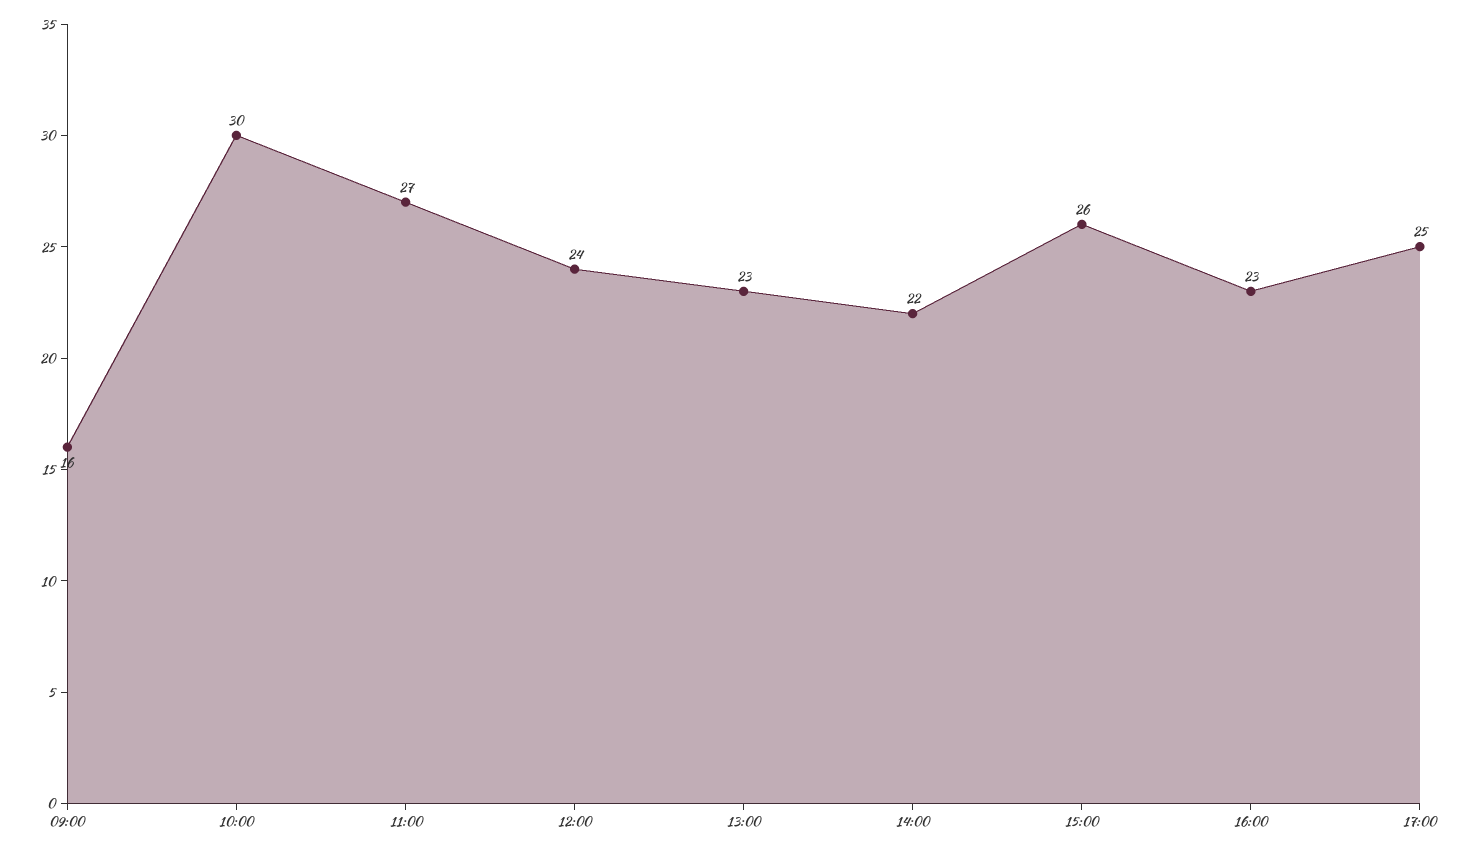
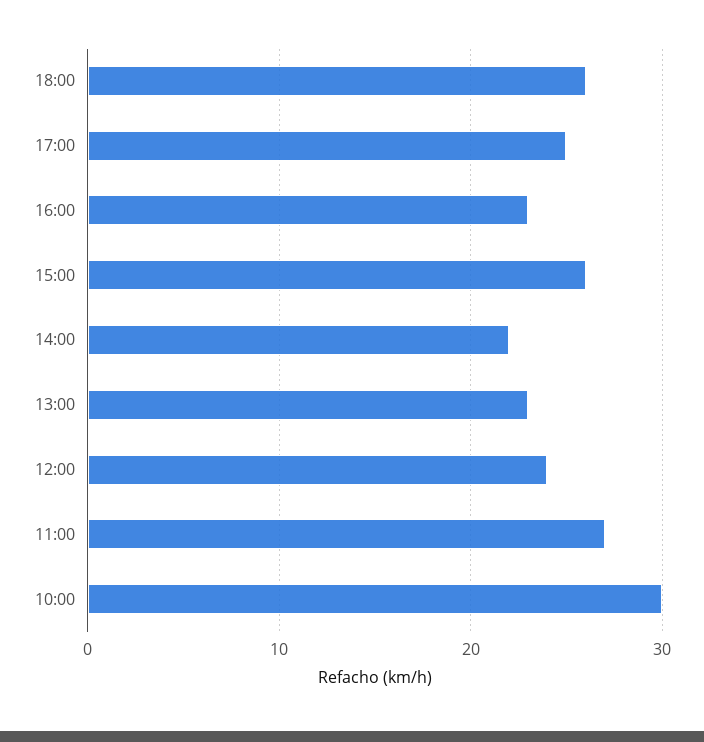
09:00: 16 -> none
18:00: none -> 26

